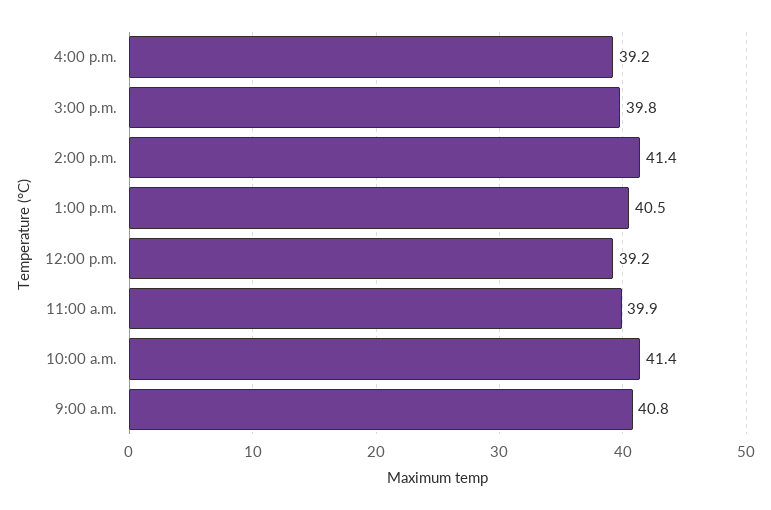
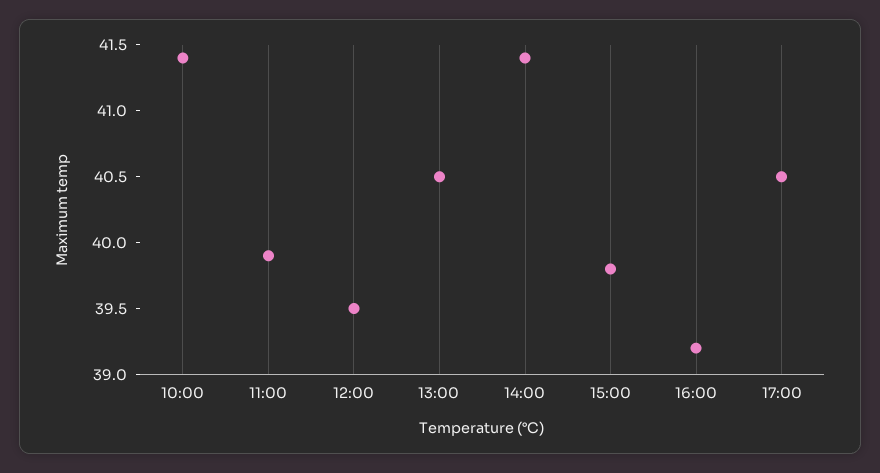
12:00 p.m.: 39.2 -> 39.5
9:00 a.m.: 40.8 -> none
17:00: none -> 40.5

